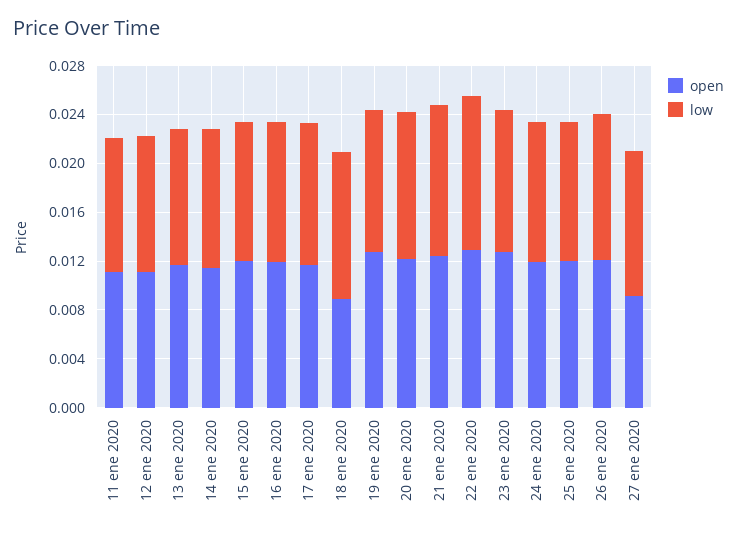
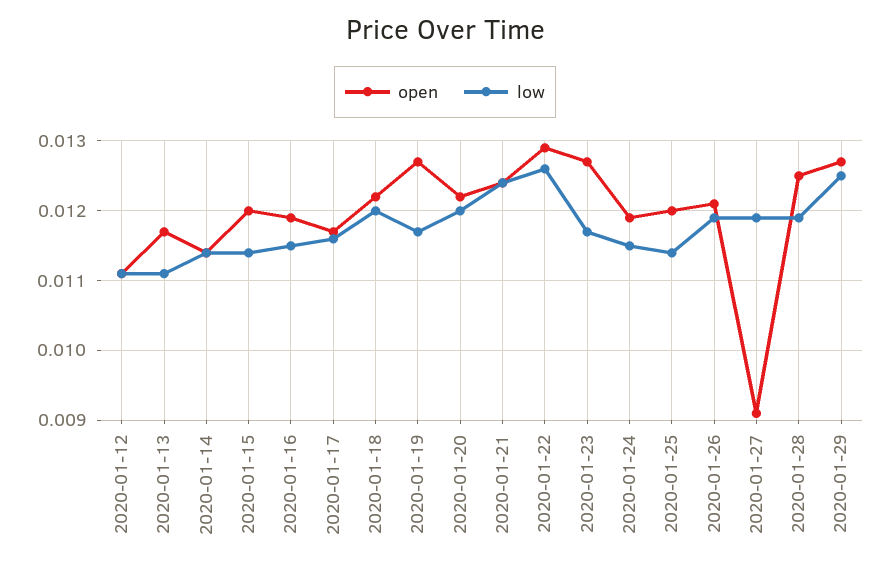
open, 11 ene 2020: 0.011 -> none
low, 11 ene 2020: 0.011 -> none
open, 18 ene 2020: 0.009 -> 0.0122
open, 2020-01-28: none -> 0.0125
low, 2020-01-28: none -> 0.0119
open, 2020-01-29: none -> 0.0127
low, 2020-01-29: none -> 0.0125

